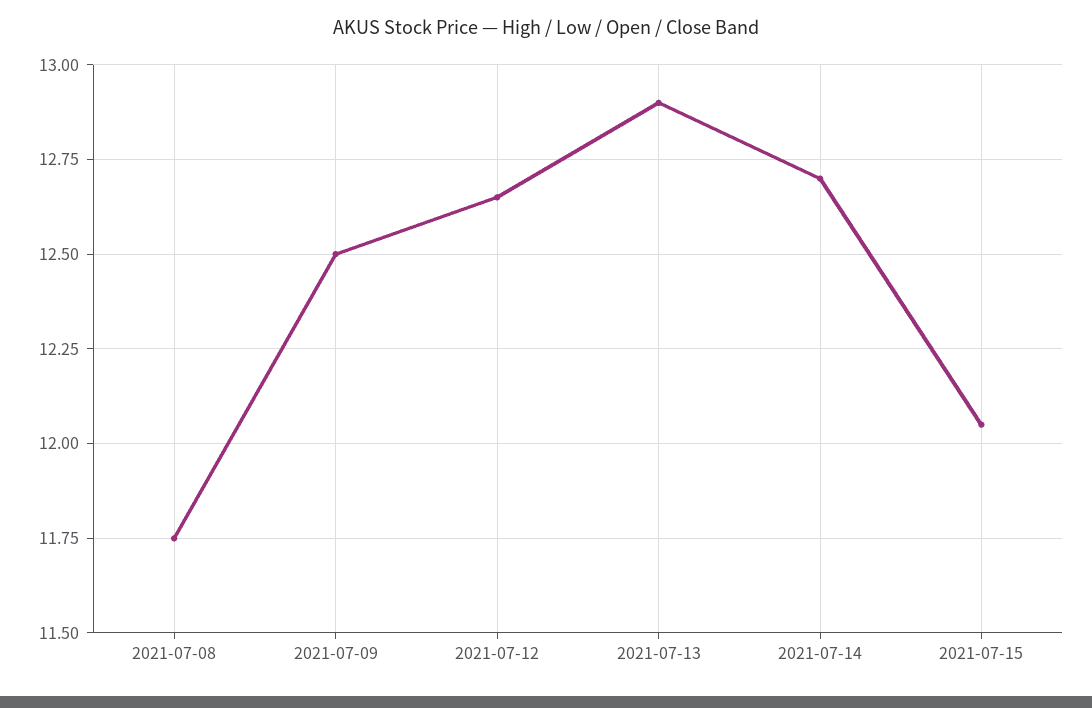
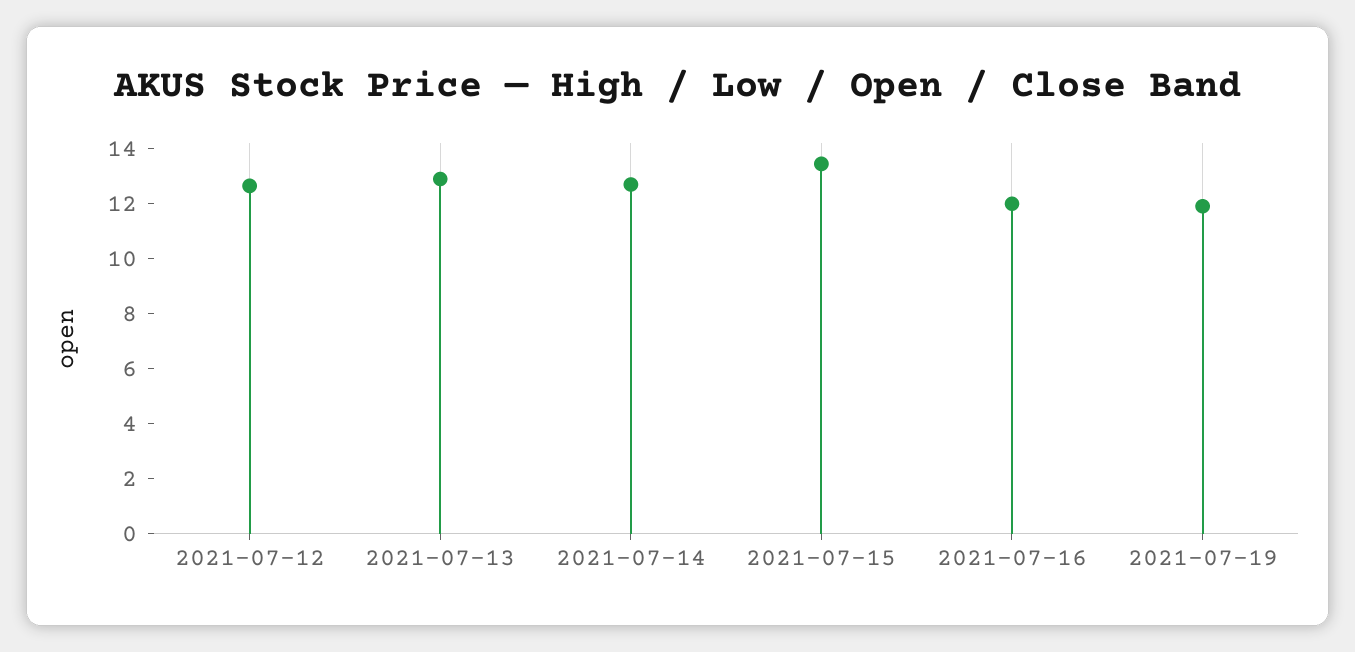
2021-07-08: 11.75 -> none
2021-07-09: 12.5 -> none
2021-07-15: 12.05 -> 13.5
2021-07-16: none -> 12
2021-07-19: none -> 12

